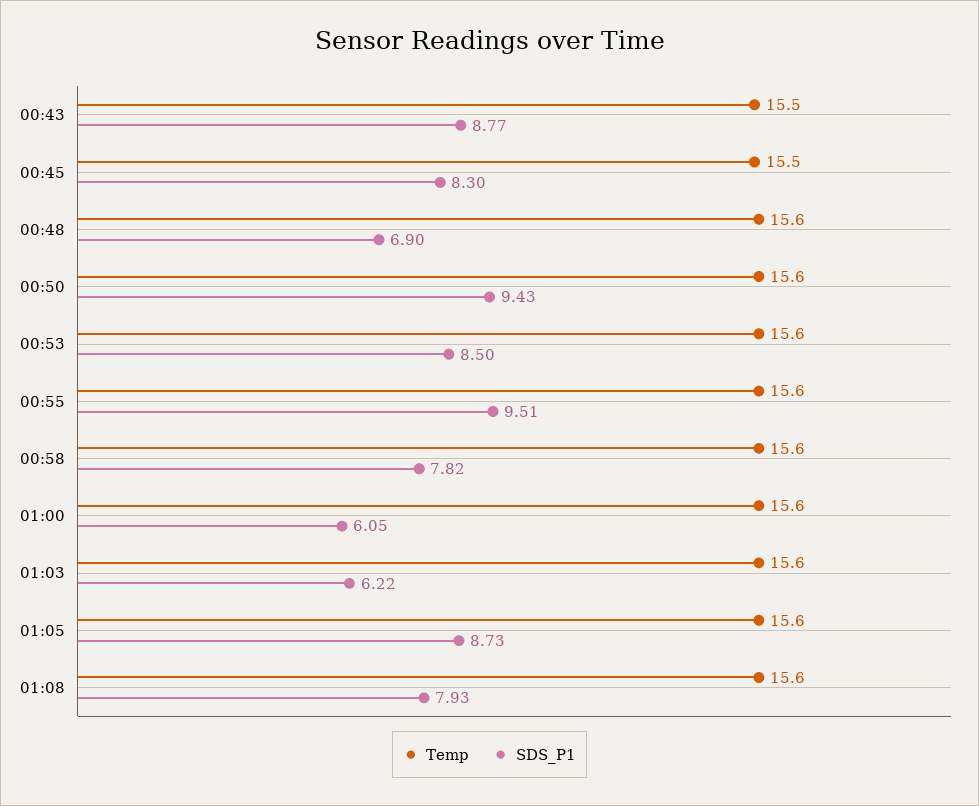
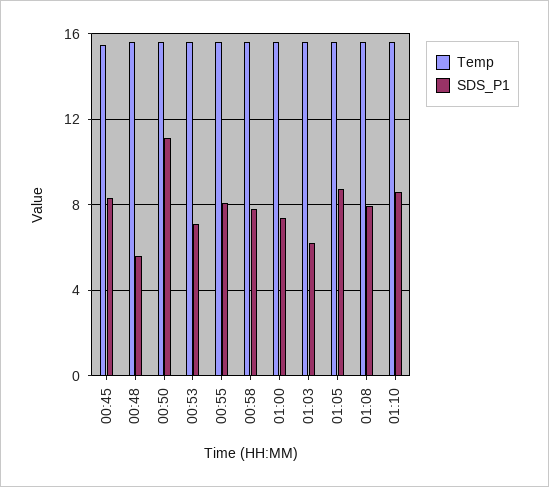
Temp, 00:43: 15.5 -> none
SDS_P1, 00:43: 8.77 -> none
SDS_P1, 00:48: 6.9 -> 5.5
SDS_P1, 00:50: 9.43 -> 11
SDS_P1, 00:53: 8.5 -> 7
SDS_P1, 00:55: 9.51 -> 8
SDS_P1, 01:00: 6.05 -> 7.5
Temp, 01:10: none -> 15.5
SDS_P1, 01:10: none -> 8.5

